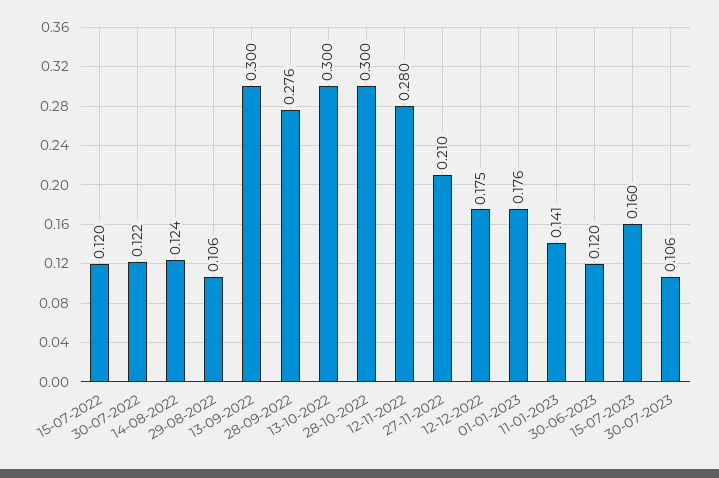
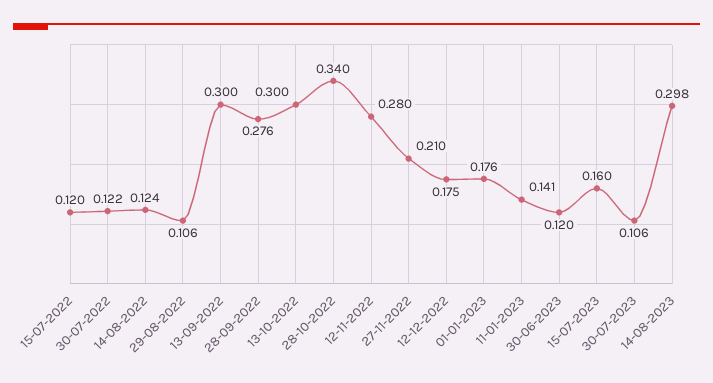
28-10-2022: 0.3 -> 0.34
14-08-2023: none -> 0.298

